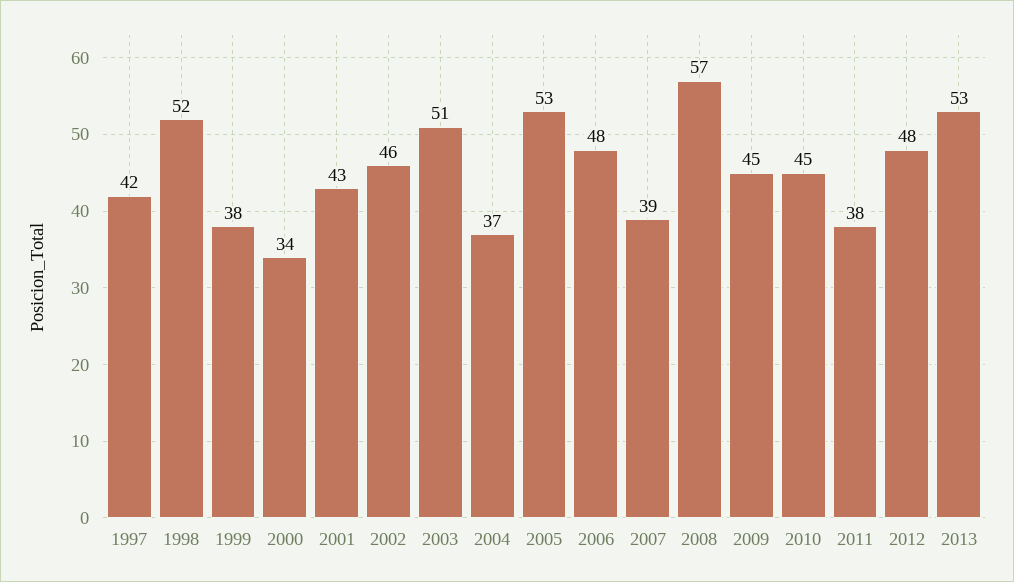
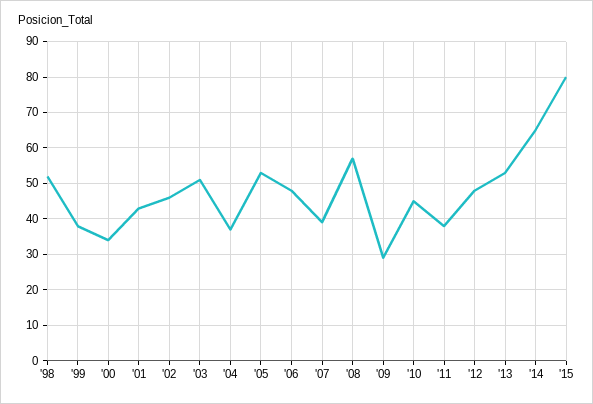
1997: 42 -> none
2009: 45 -> 30
'14: none -> 65
'15: none -> 80

